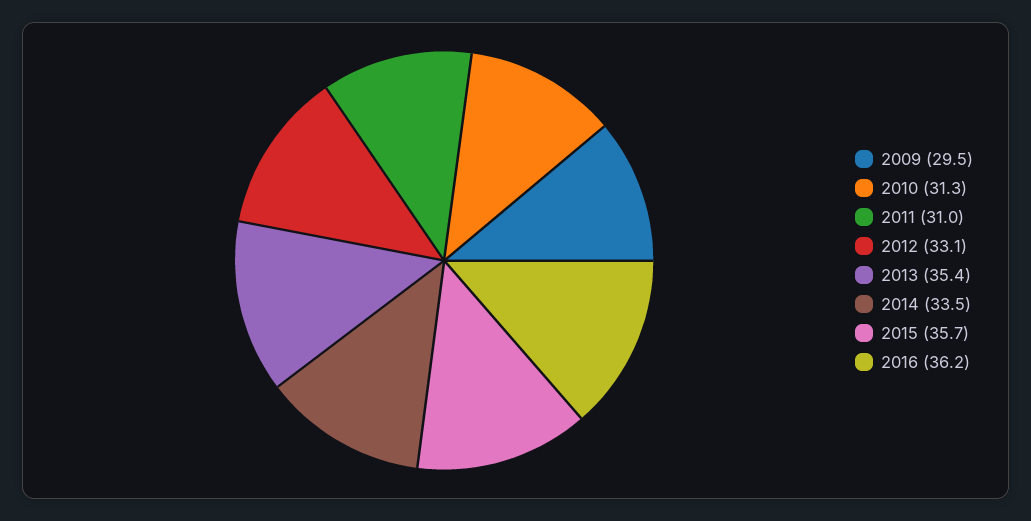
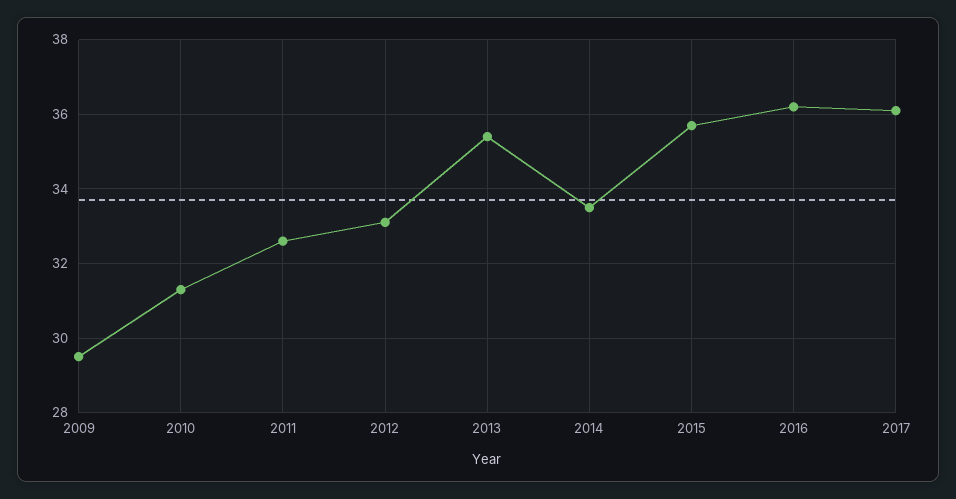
2011: 31 -> 32.5
2017: none -> 36

